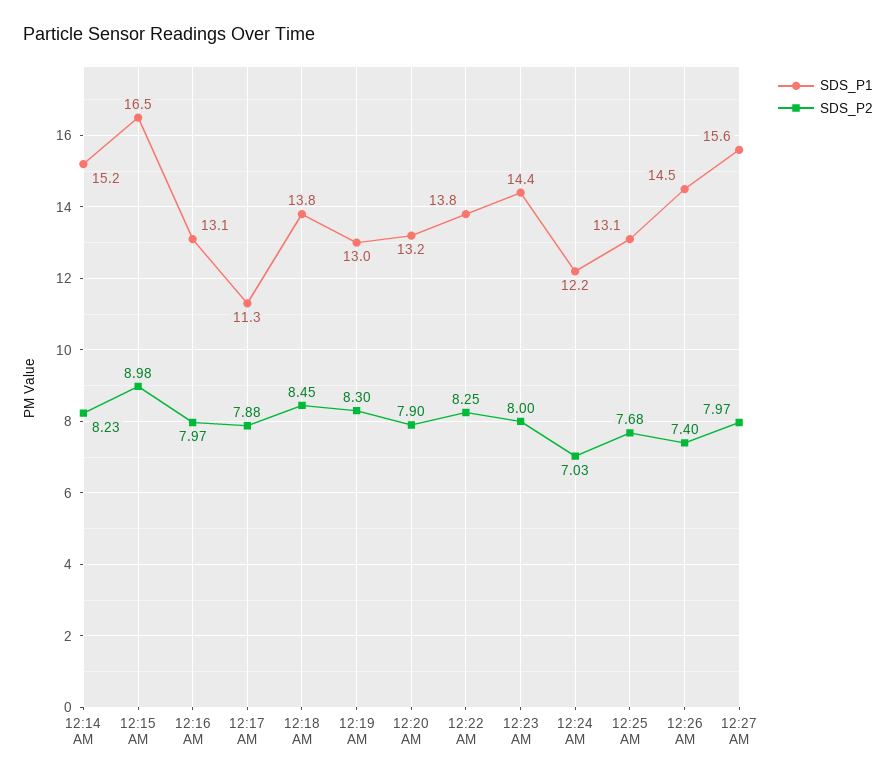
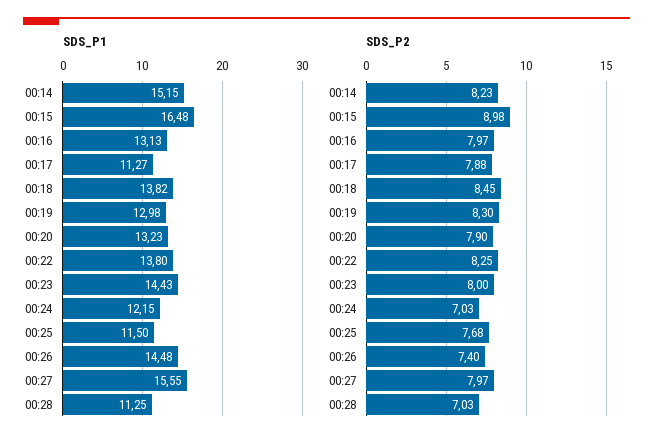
SDS_P1, 12:25 AM: 13.1 -> 11.5
SDS_P1, 00:28: none -> 11.25
SDS_P2, 00:28: none -> 7.03

